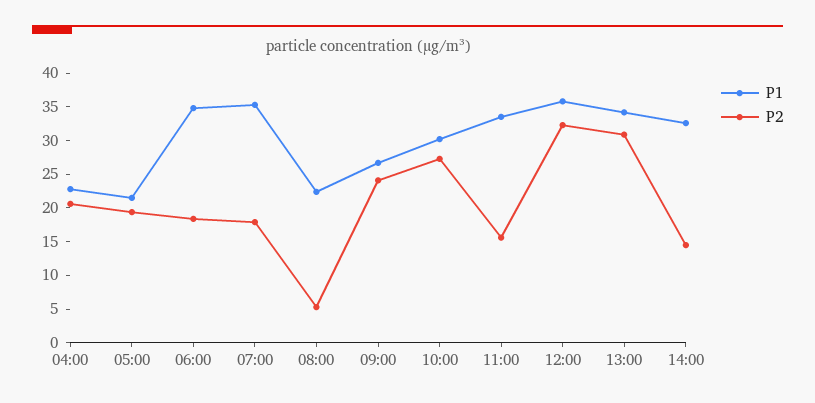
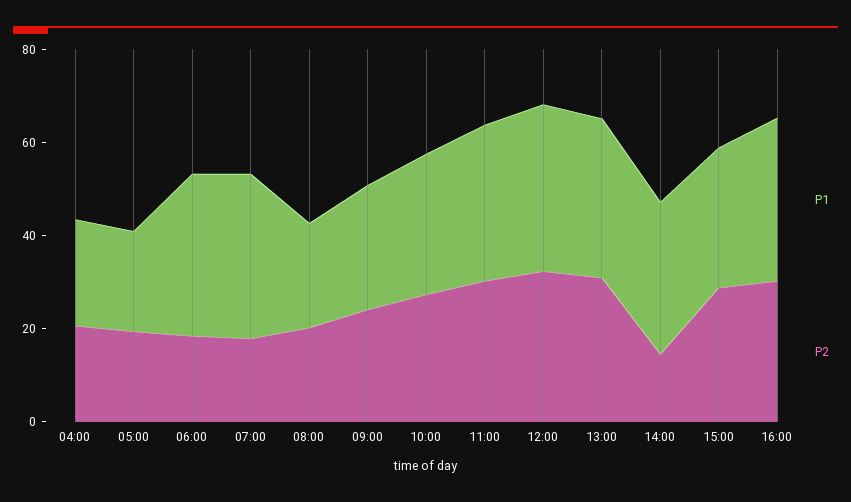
P2, 08:00: 5 -> 20
P2, 11:00: 15 -> 30
P1, 15:00: none -> 30
P2, 15:00: none -> 30
P1, 16:00: none -> 35
P2, 16:00: none -> 30

